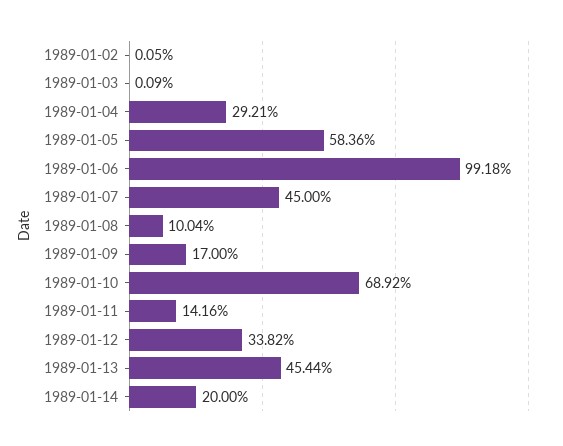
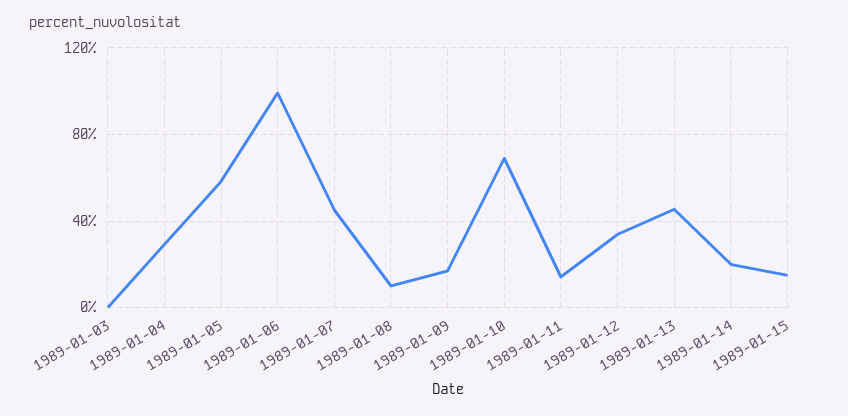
1989-01-02: 0.05 -> none
1989-01-15: none -> 15

